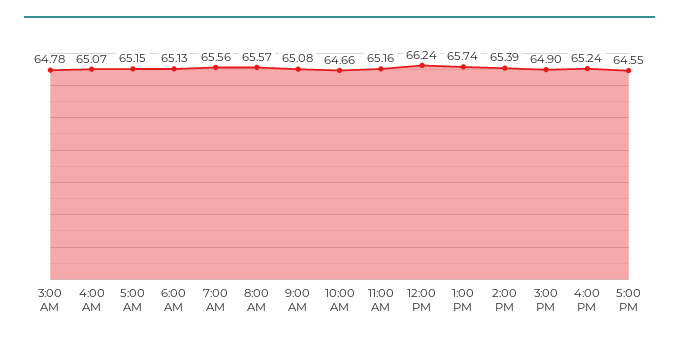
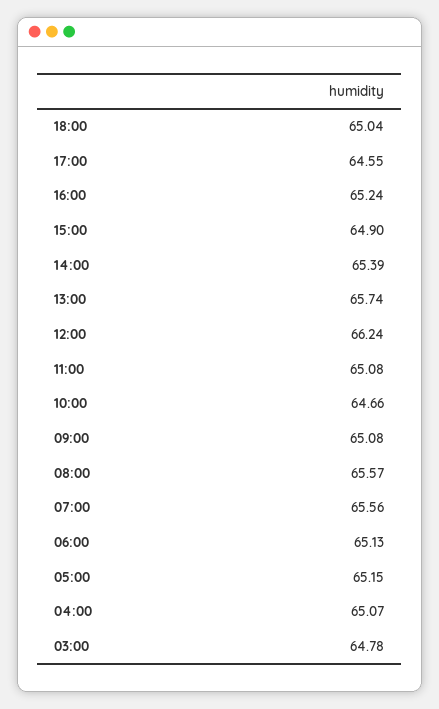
11:00 AM: 65.16 -> 65.08
18:00: none -> 65.04

